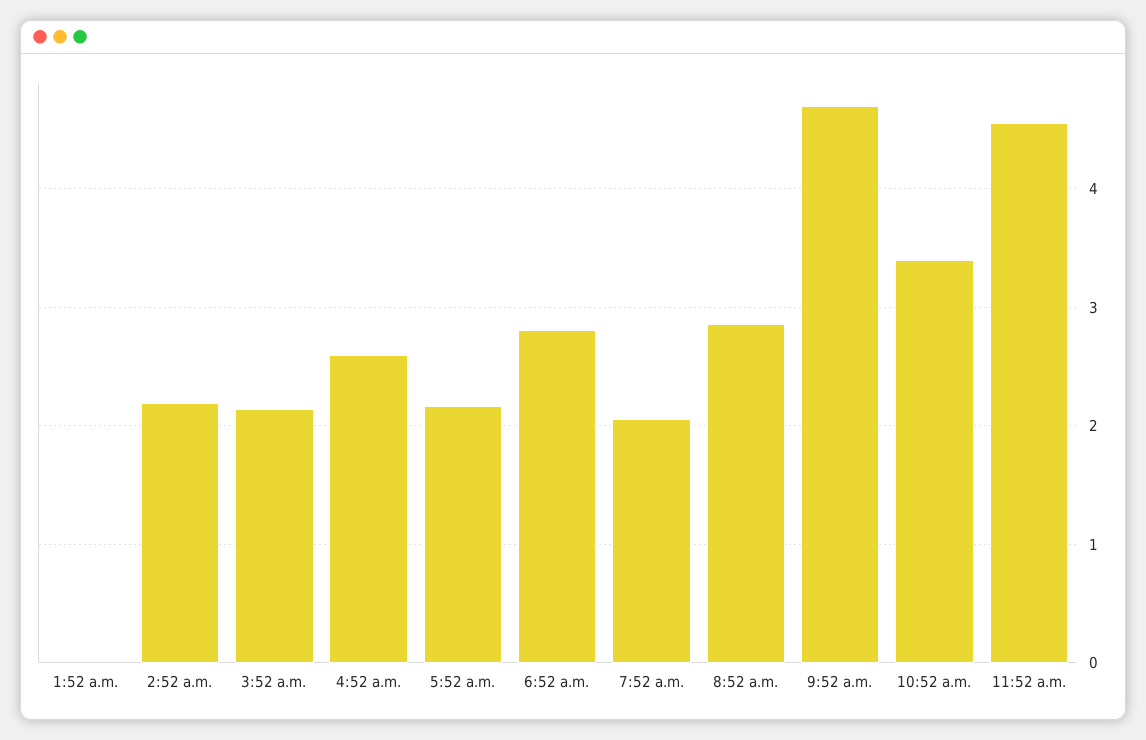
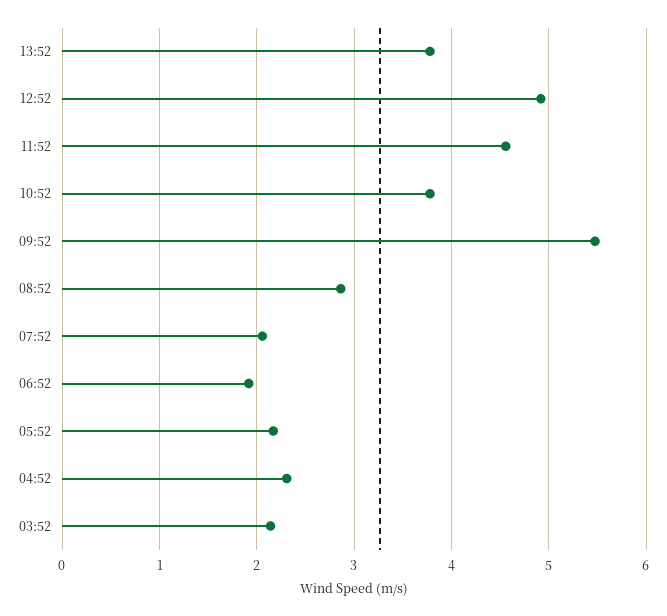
1:52 a.m.: 0 -> none
2:52 a.m.: 2.2 -> none
4:52 a.m.: 2.6 -> 2.3
6:52 a.m.: 2.8 -> 1.9
9:52 a.m.: 4.7 -> 5.5
10:52 a.m.: 3.4 -> 3.8
13:52: none -> 3.8
12:52: none -> 4.9

